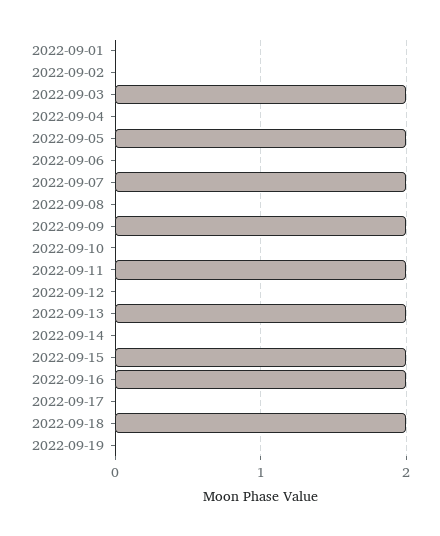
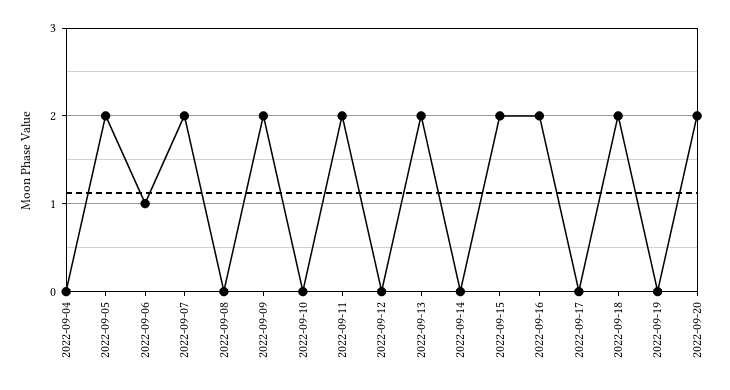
2022-09-01: 0 -> none
2022-09-02: 0 -> none
2022-09-03: 2 -> none
2022-09-06: 0 -> 1
2022-09-20: none -> 2

